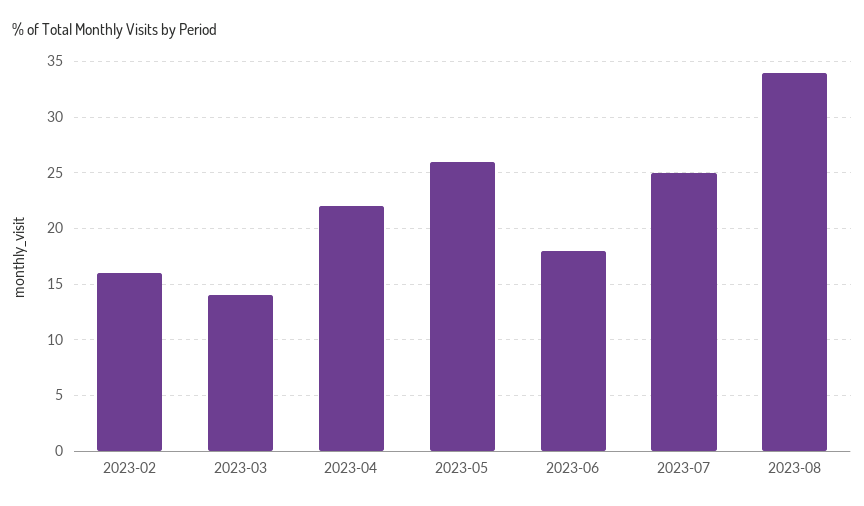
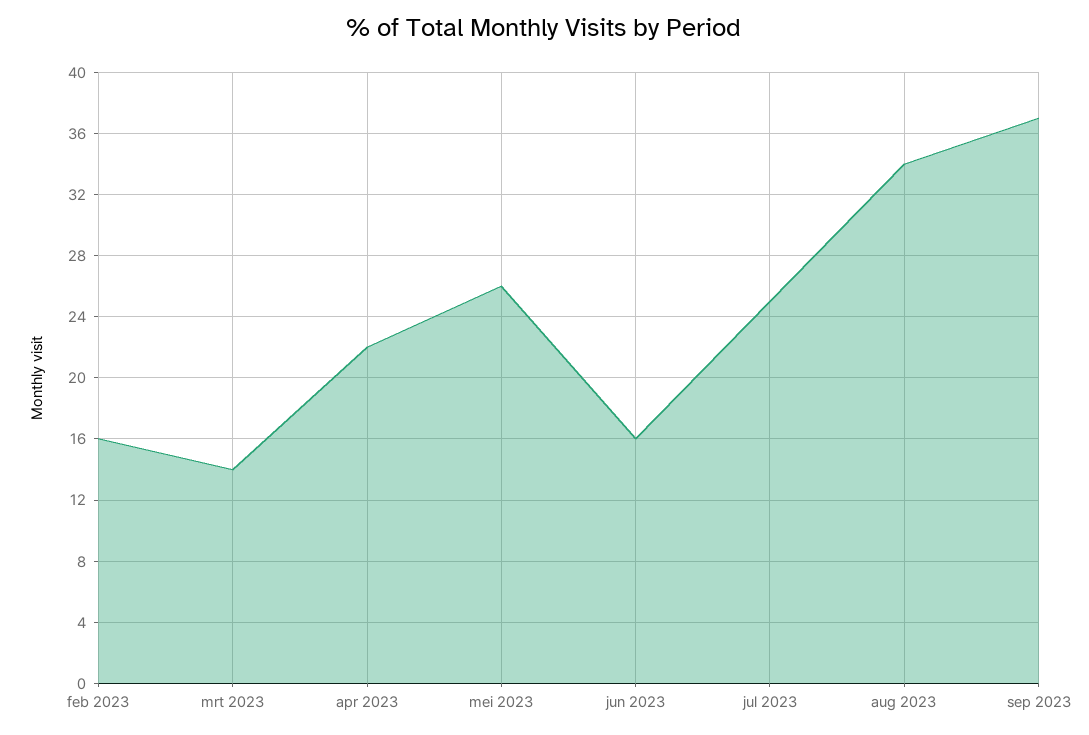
2023-06: 18 -> 16
sep 2023: none -> 37

